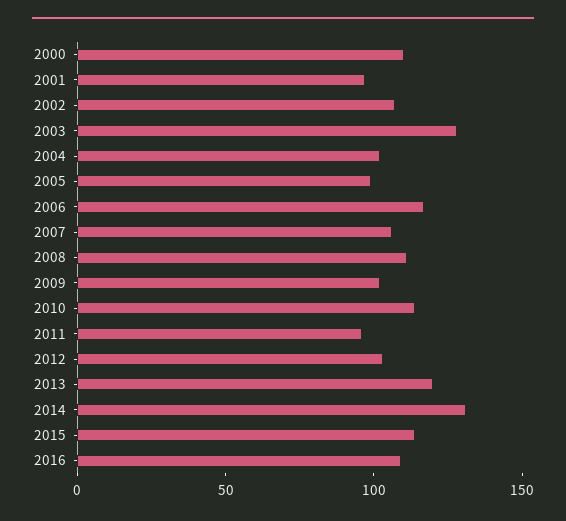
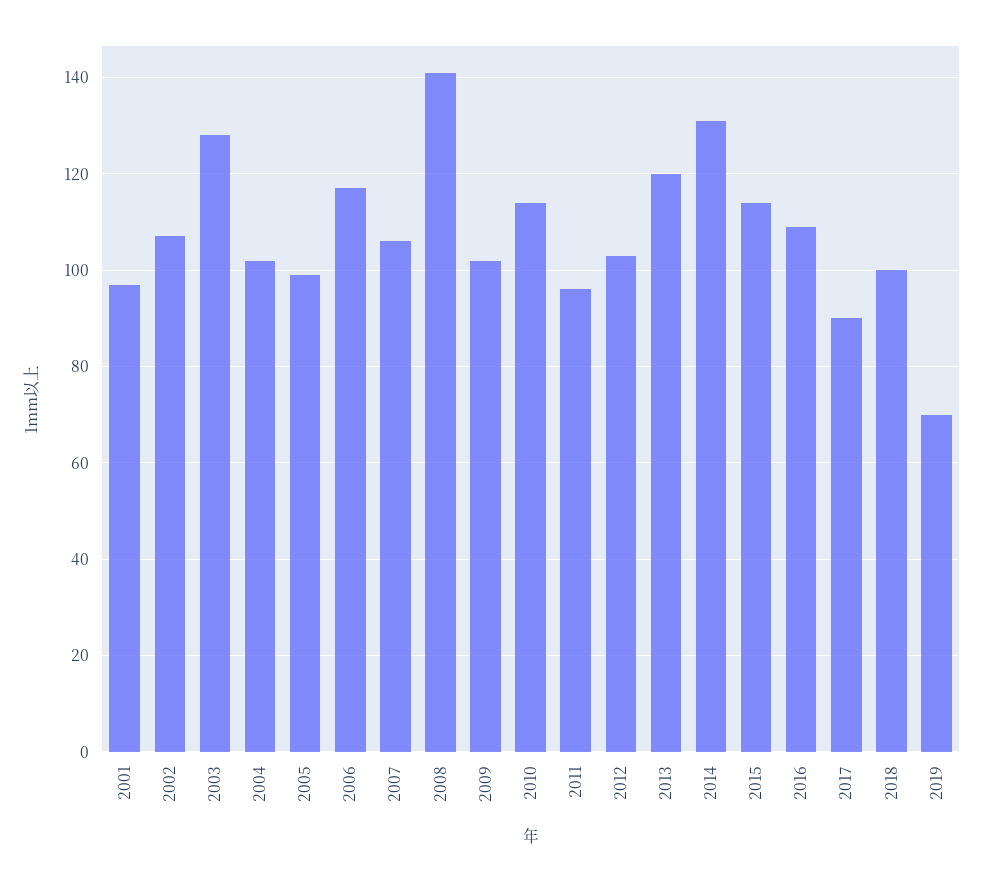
2000: 110 -> none
2008: 110 -> 140
2017: none -> 90
2018: none -> 100
2019: none -> 70

